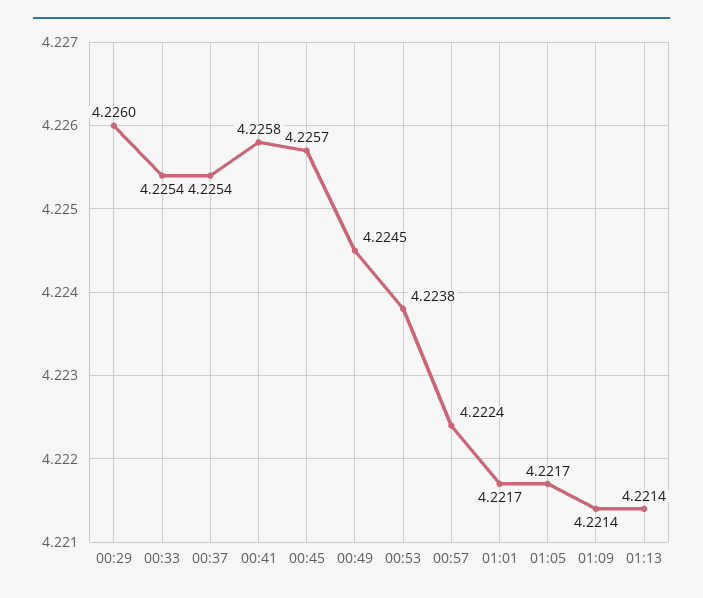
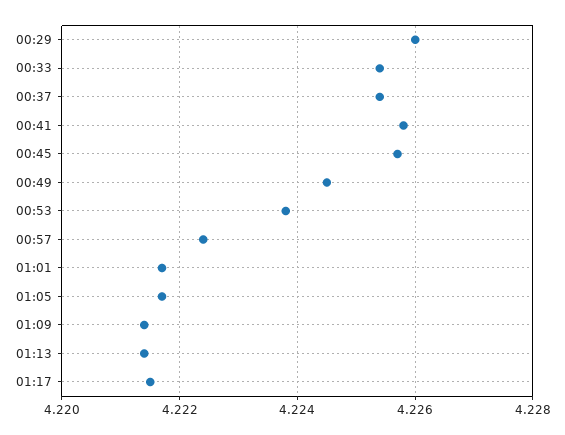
01:17: none -> 4.2215

